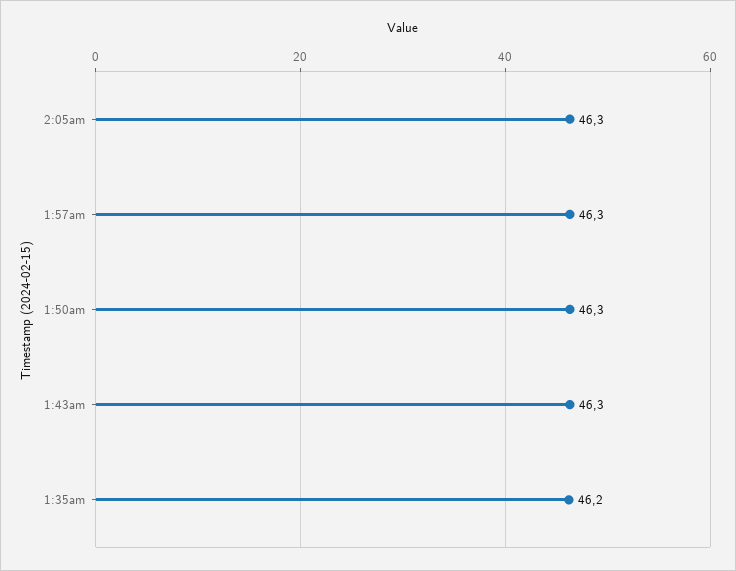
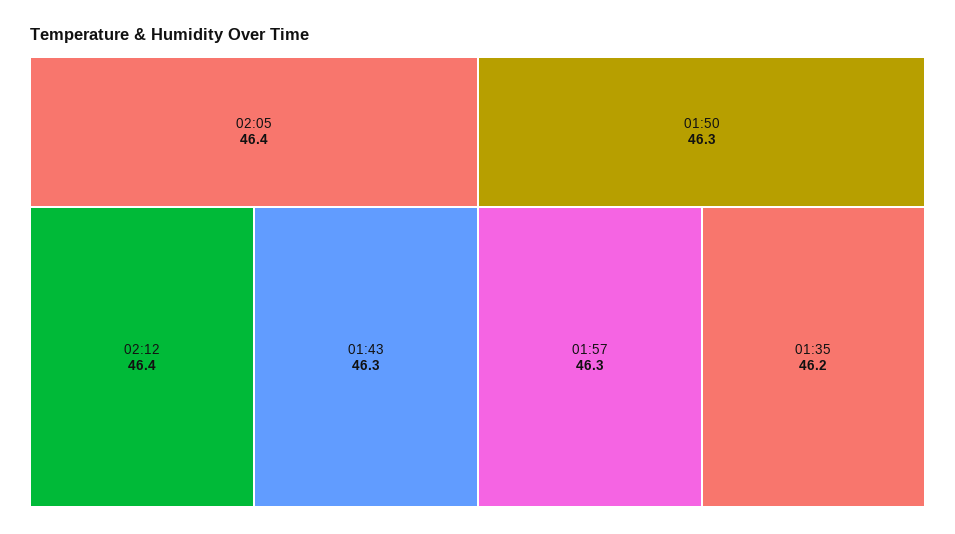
2:05am: 46.3 -> 46.4
02:12: none -> 46.4

